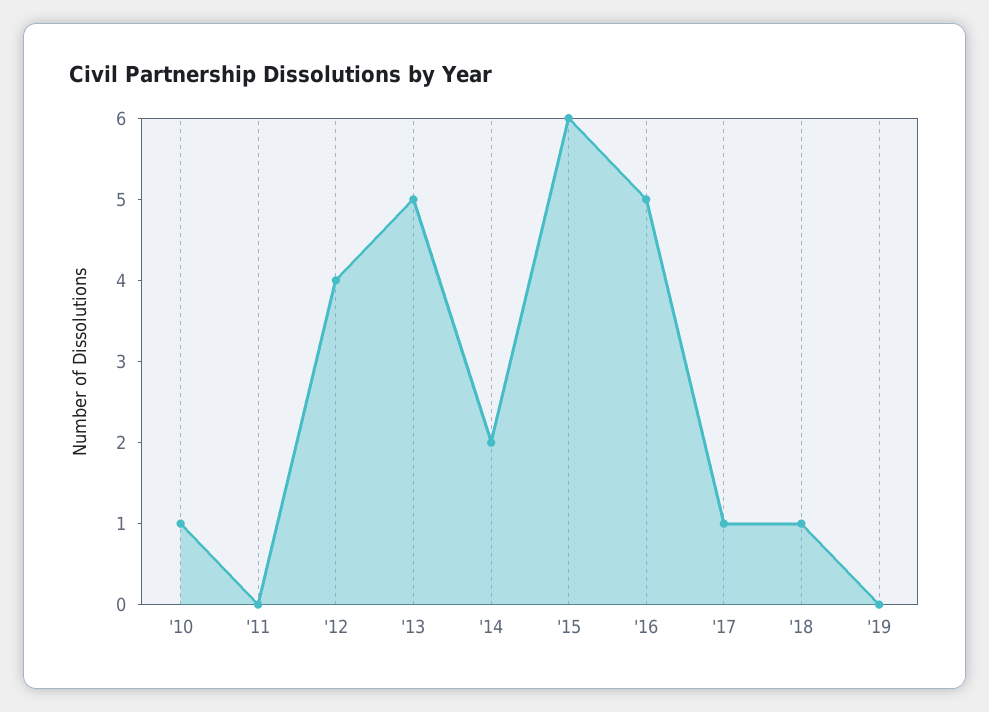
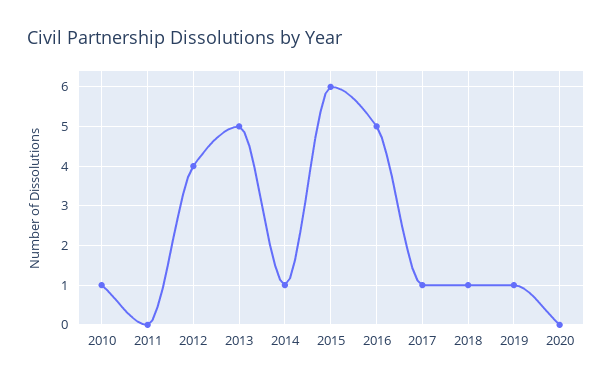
'14: 2 -> 1
'19: 0 -> 1
2020: none -> 0

